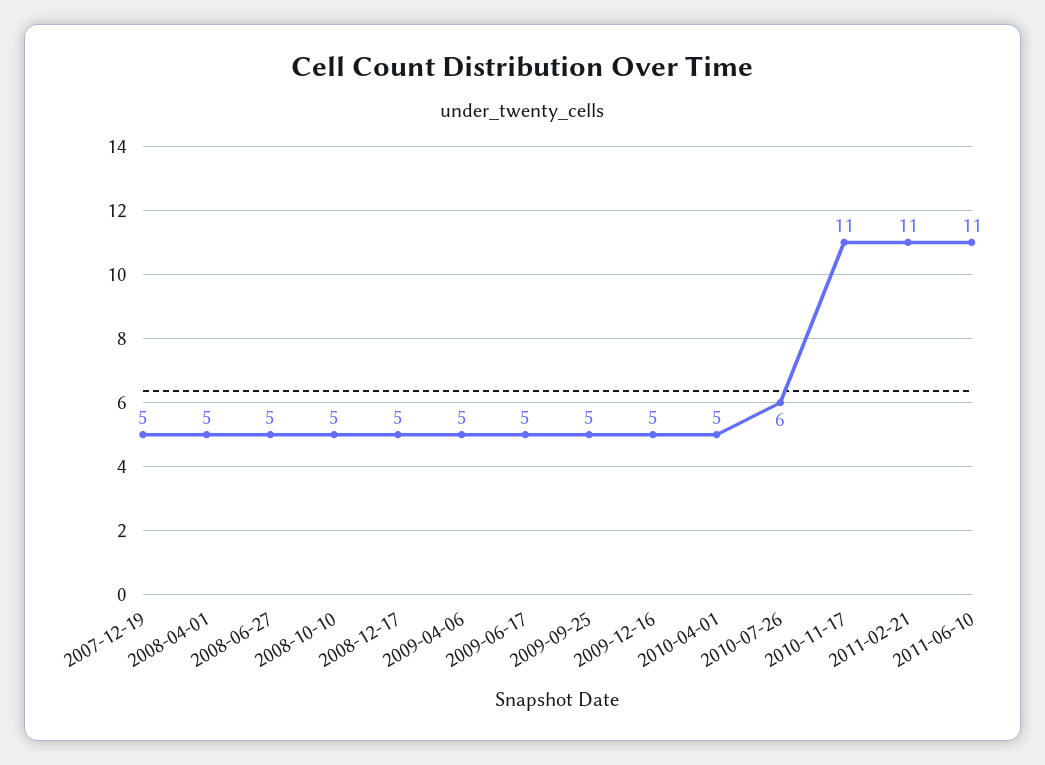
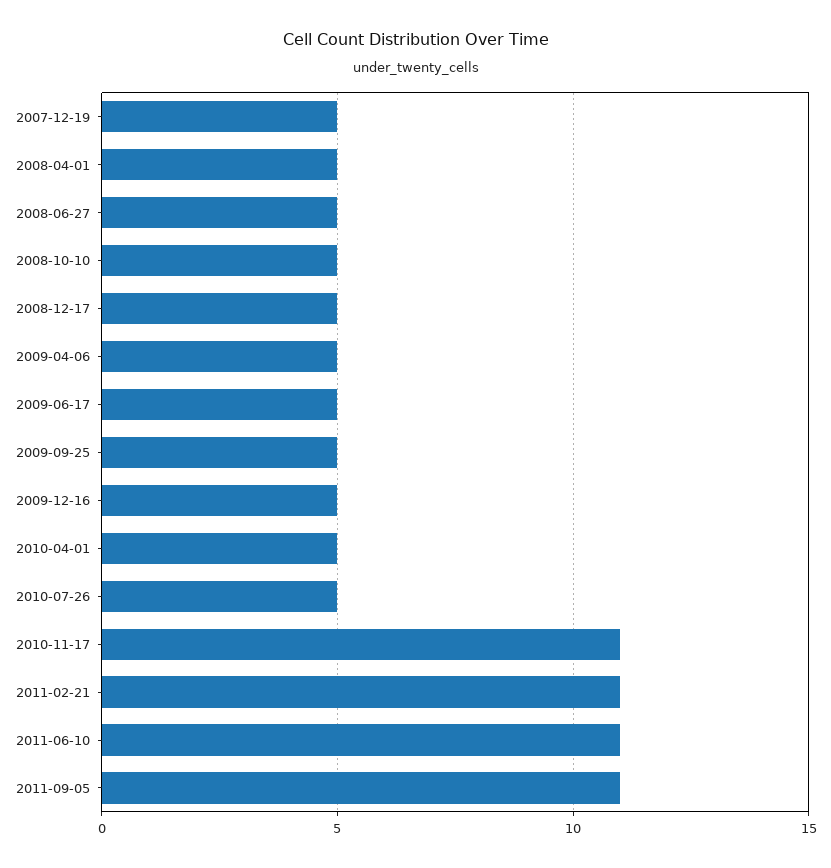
2010-07-26: 6 -> 5
2011-09-05: none -> 11

